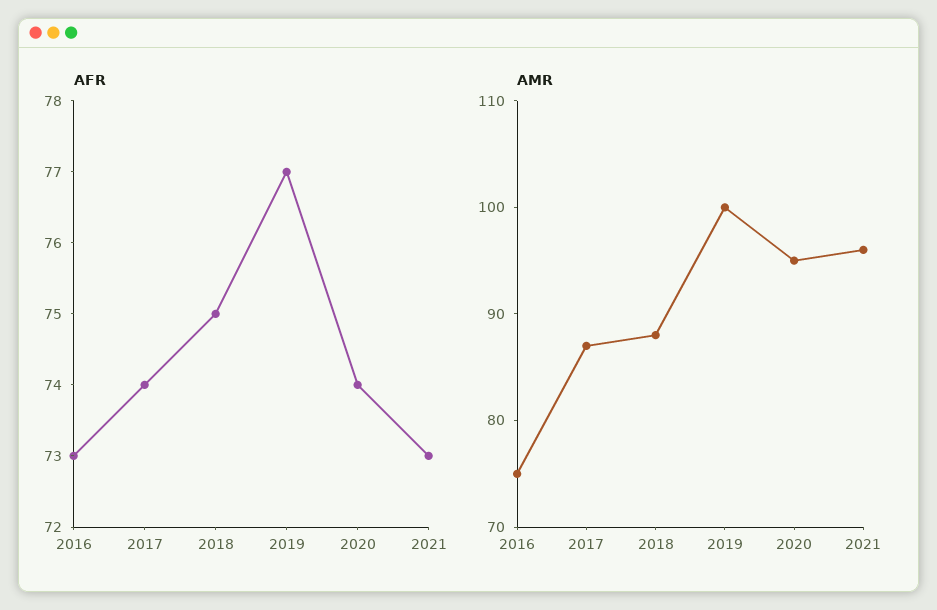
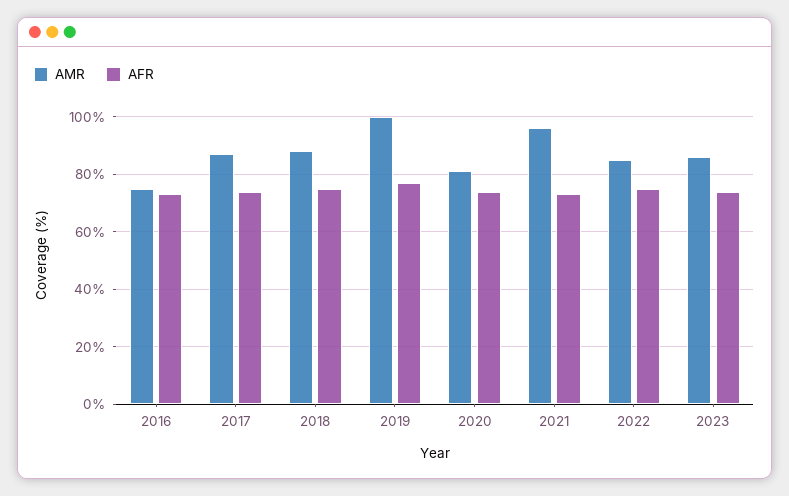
AMR, 2020: 95 -> 80
AMR, 2022: none -> 85
AFR, 2022: none -> 75
AMR, 2023: none -> 85
AFR, 2023: none -> 75

